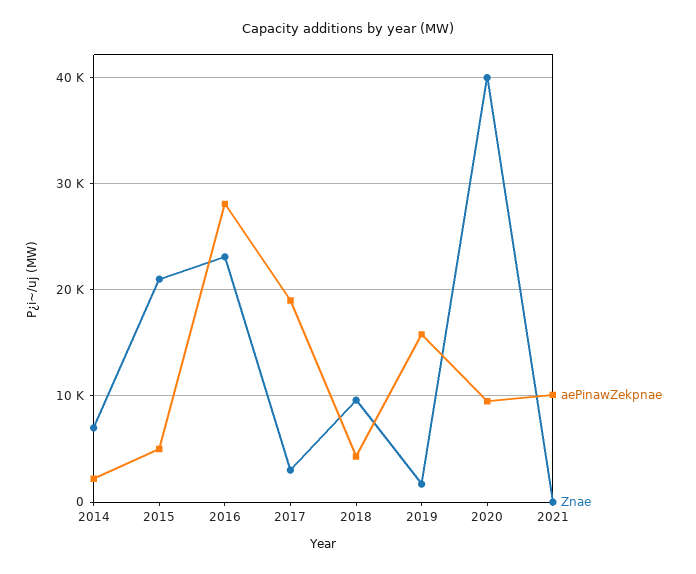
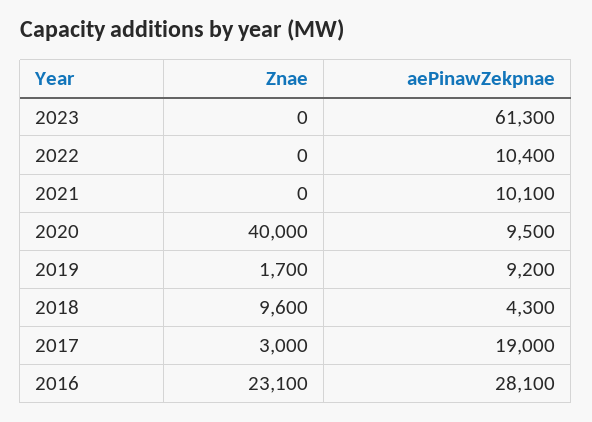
aePinawZekpnae, 2014: 2000 -> none
Znae, 2014: 7000 -> none
aePinawZekpnae, 2015: 5000 -> none
Znae, 2015: 21000 -> none
aePinawZekpnae, 2019: 16000 -> 9200
Znae, 2023: none -> 0
aePinawZekpnae, 2023: none -> 61300
Znae, 2022: none -> 0
aePinawZekpnae, 2022: none -> 10400

